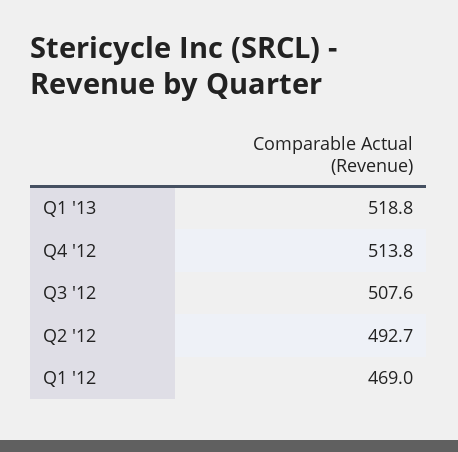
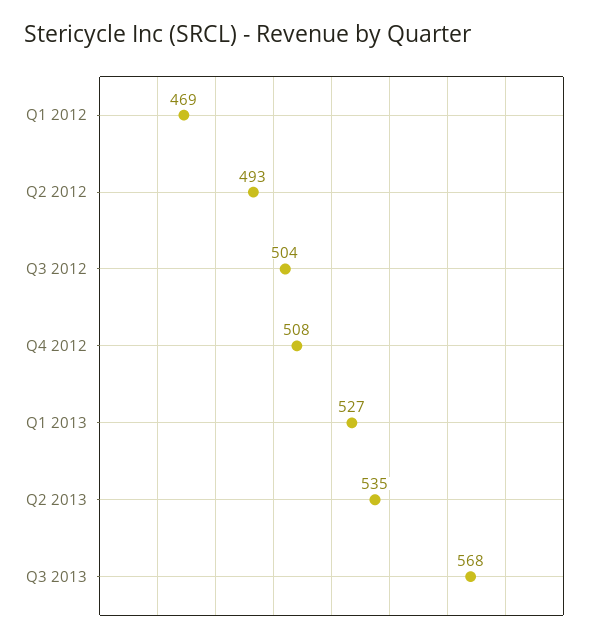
Q1 '13: 518.8 -> 527
Q4 '12: 513.8 -> 508
Q3 '12: 507.6 -> 504
Q2 2013: none -> 535
Q3 2013: none -> 568

